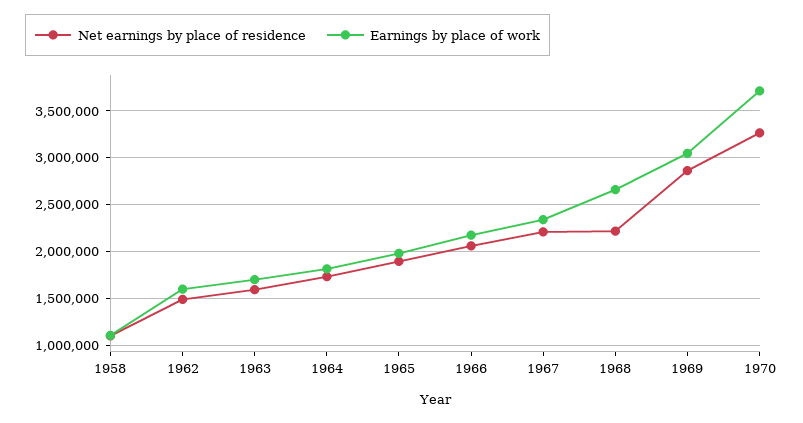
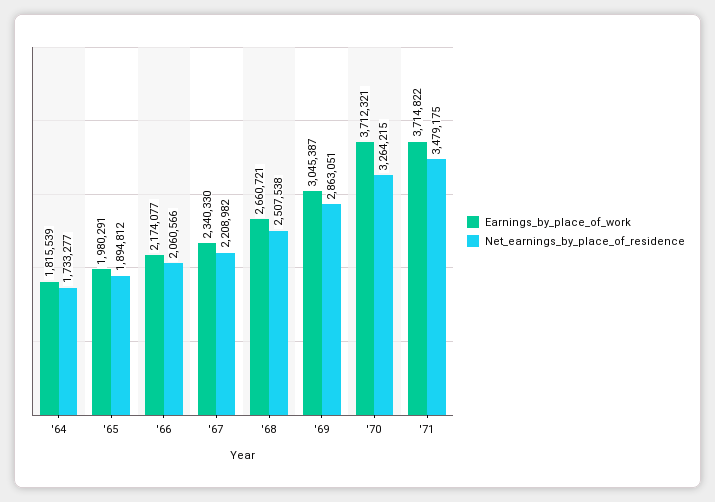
Net earnings by place of residence, 1958: 1100000 -> none
Earnings by place of work, 1958: 1100000 -> none
Net earnings by place of residence, 1962: 1500000 -> none
Earnings by place of work, 1962: 1600000 -> none
Net earnings by place of residence, 1963: 1600000 -> none
Earnings by place of work, 1963: 1700000 -> none
Net earnings by place of residence, 1968: 2200000 -> 2507538
Earnings by place of work, '71: none -> 3714822
Net earnings by place of residence, '71: none -> 3479175

